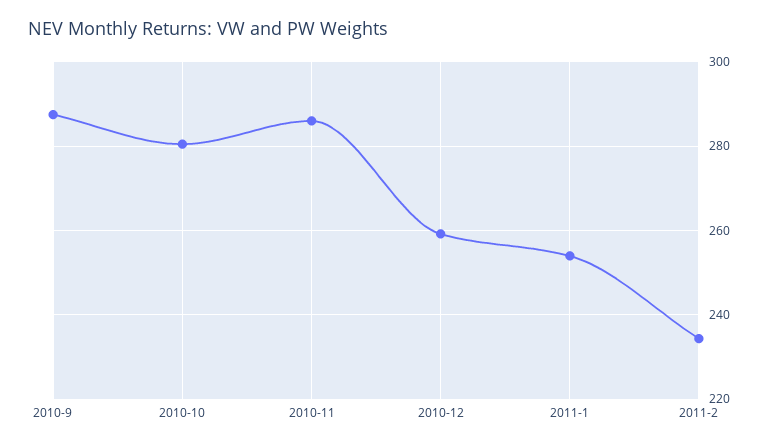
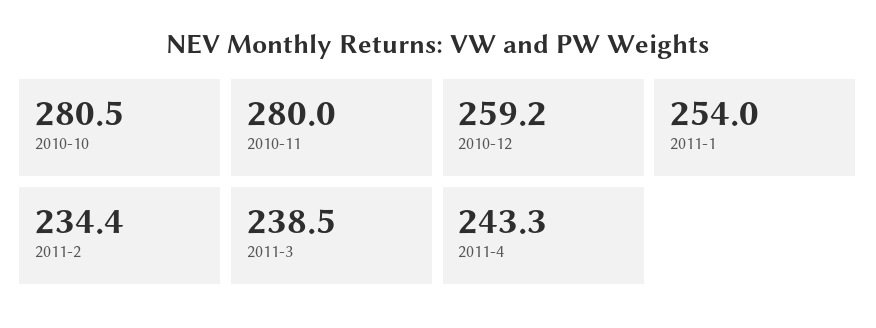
2010-9: 288 -> none
2010-11: 286 -> 280
2011-3: none -> 238.5
2011-4: none -> 243.3

